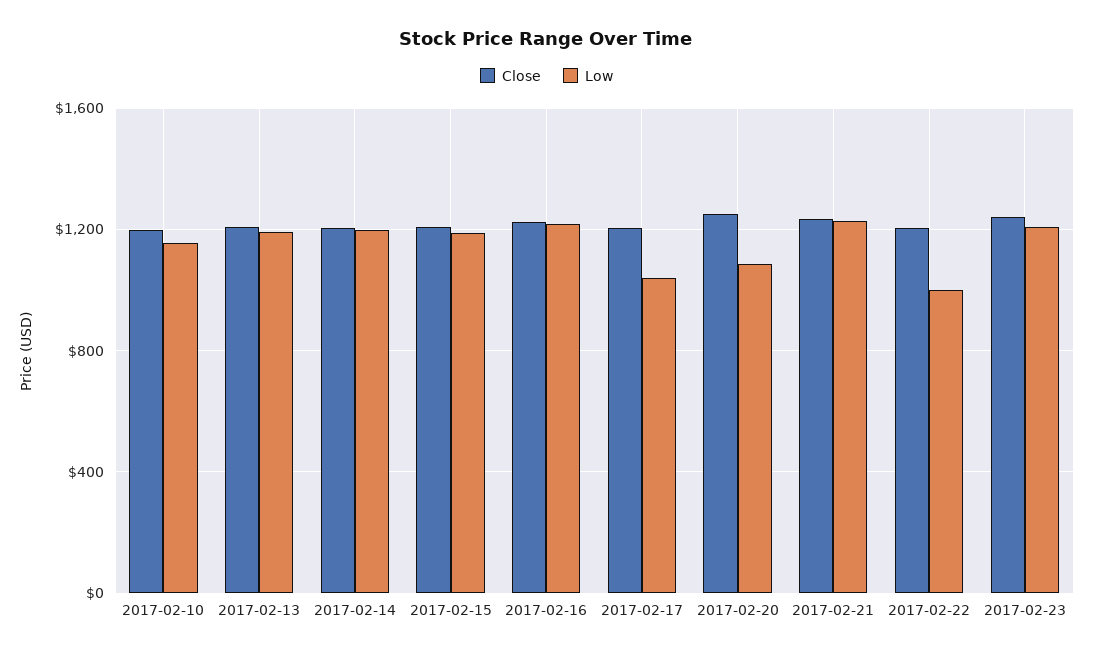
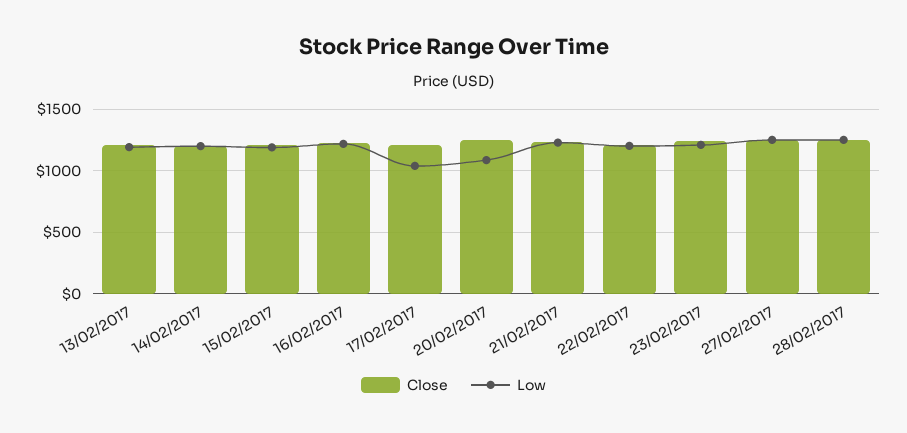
Close, 2017-02-10: 1200 -> none
Low, 2017-02-10: 1150 -> none
Low, 2017-02-22: 1000 -> 1200
Close, 27/02/2017: none -> 1250
Low, 27/02/2017: none -> 1250
Close, 28/02/2017: none -> 1250
Low, 28/02/2017: none -> 1250

